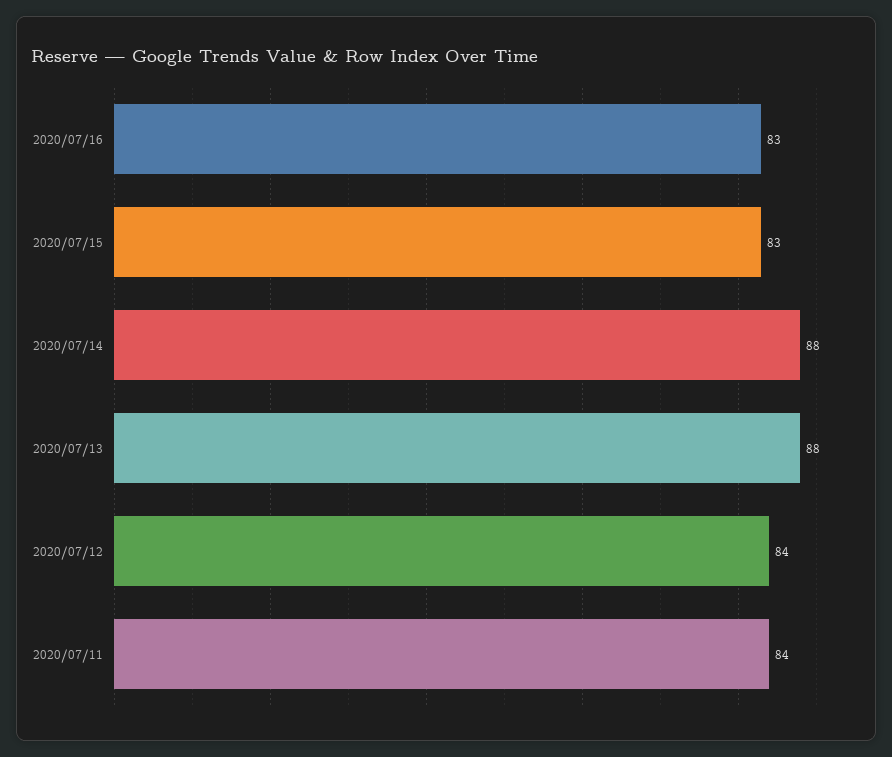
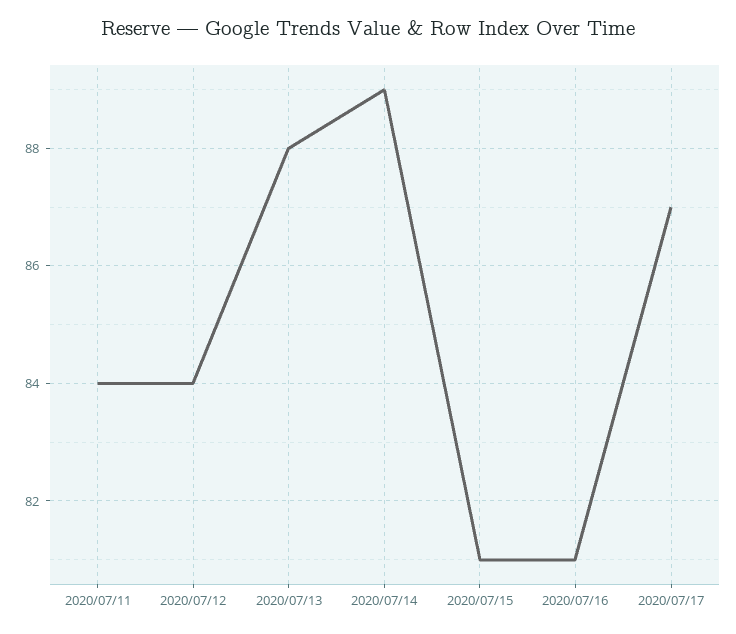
2020/07/16: 83 -> 81
2020/07/15: 83 -> 81
2020/07/14: 88 -> 89
2020/07/17: none -> 87

